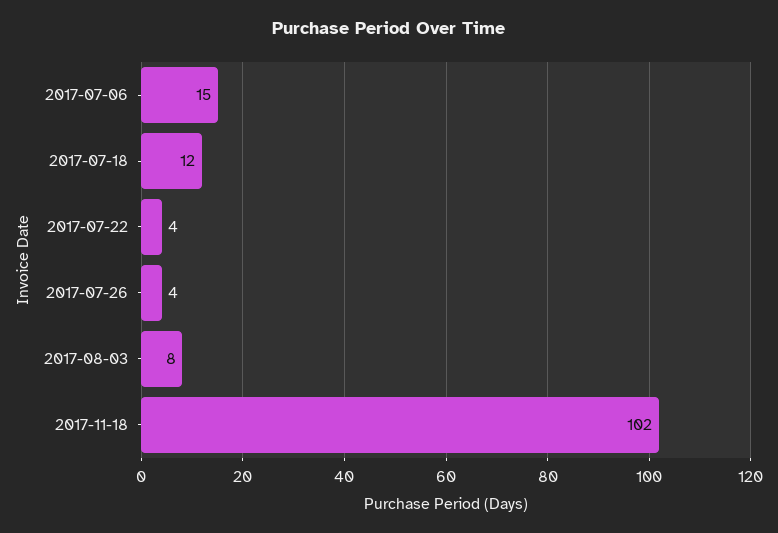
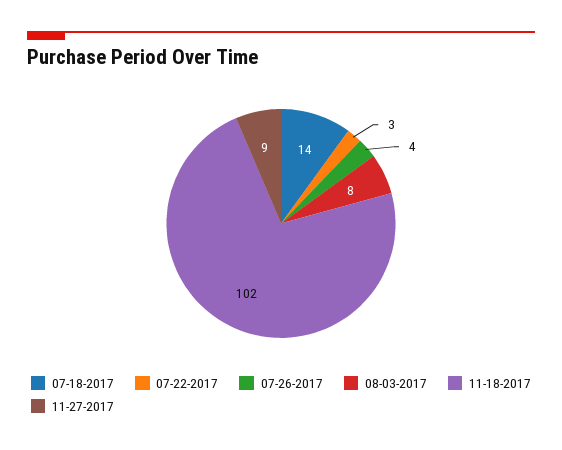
2017-07-06: 15 -> none
2017-07-18: 12 -> 14
2017-07-22: 4 -> 3
11-27-2017: none -> 9

